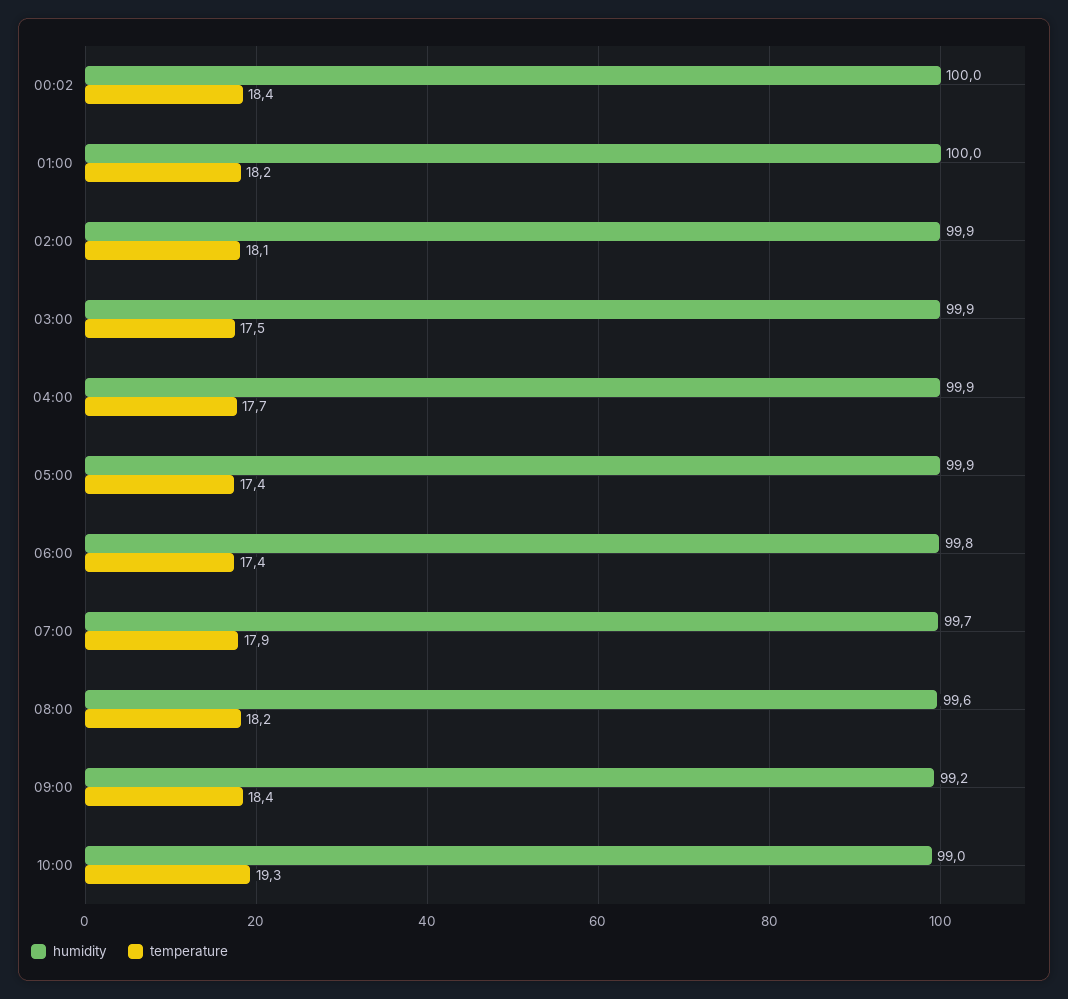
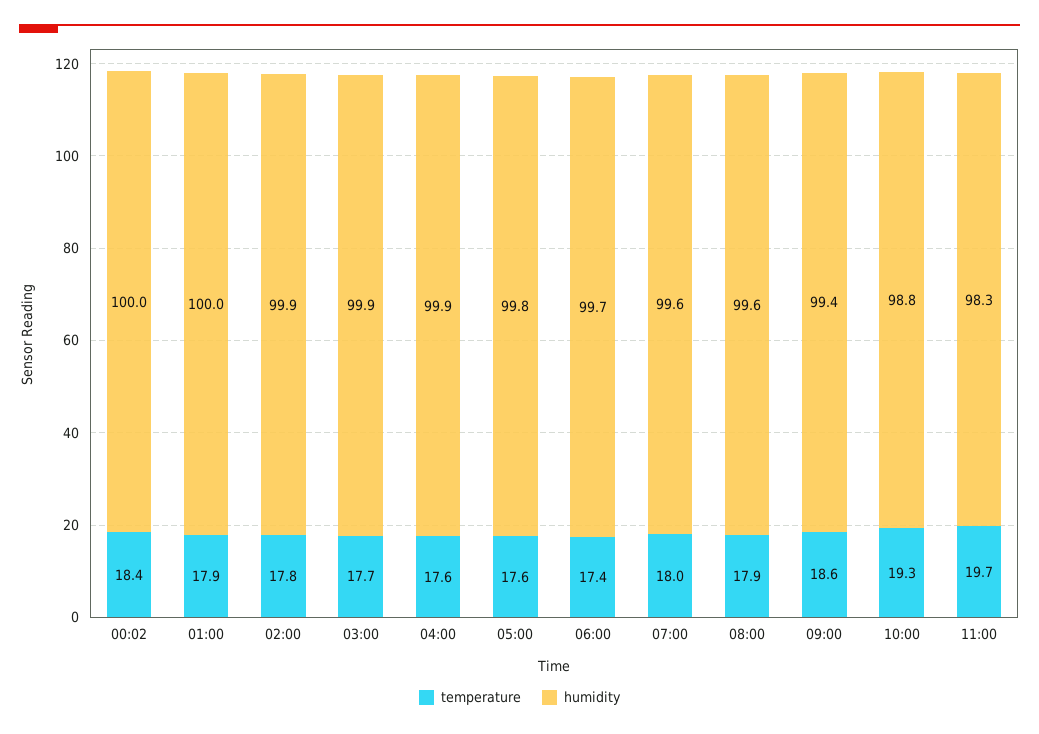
temperature, 01:00: 18.2 -> 17.9
temperature, 02:00: 18.1 -> 17.8
temperature, 03:00: 17.5 -> 17.7
temperature, 04:00: 17.7 -> 17.6
humidity, 05:00: 99.9 -> 99.8
temperature, 05:00: 17.4 -> 17.6
humidity, 06:00: 99.8 -> 99.7
humidity, 07:00: 99.7 -> 99.6
temperature, 07:00: 17.9 -> 18
temperature, 08:00: 18.2 -> 17.9
humidity, 09:00: 99.2 -> 99.4
temperature, 09:00: 18.4 -> 18.6
humidity, 10:00: 99 -> 98.8
temperature, 11:00: none -> 19.7
humidity, 11:00: none -> 98.3

